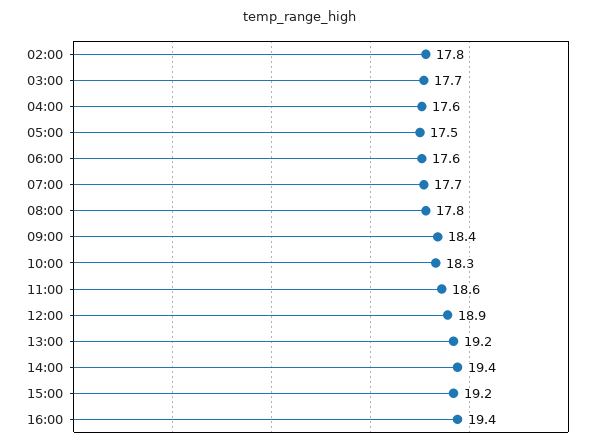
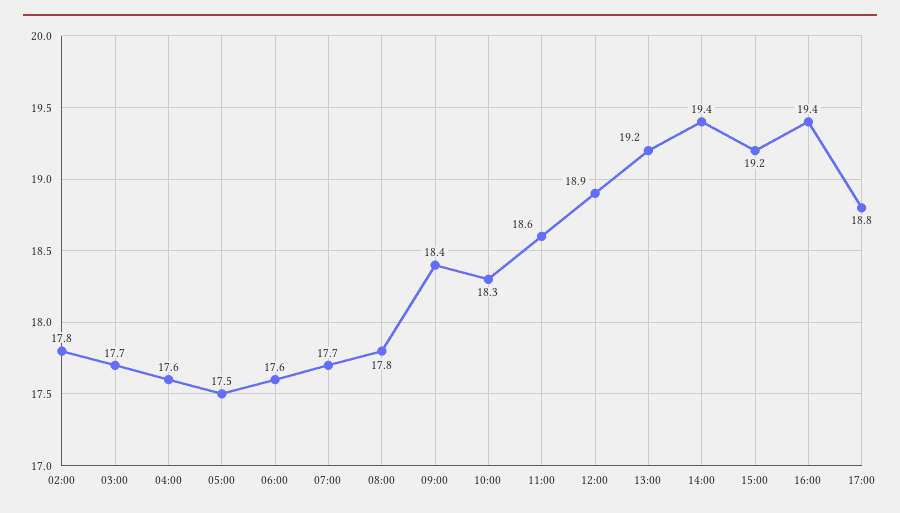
17:00: none -> 18.8

